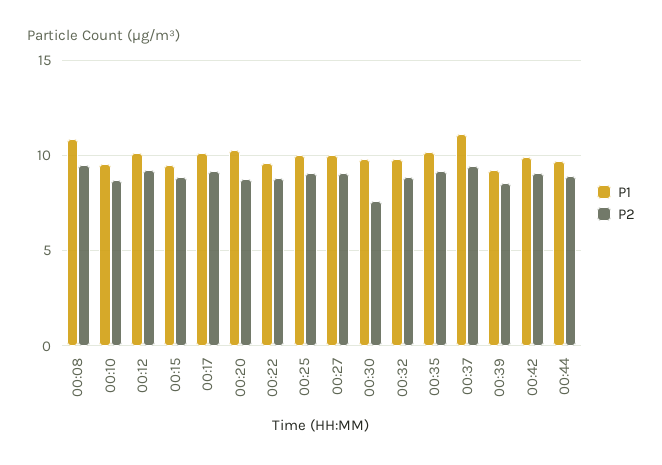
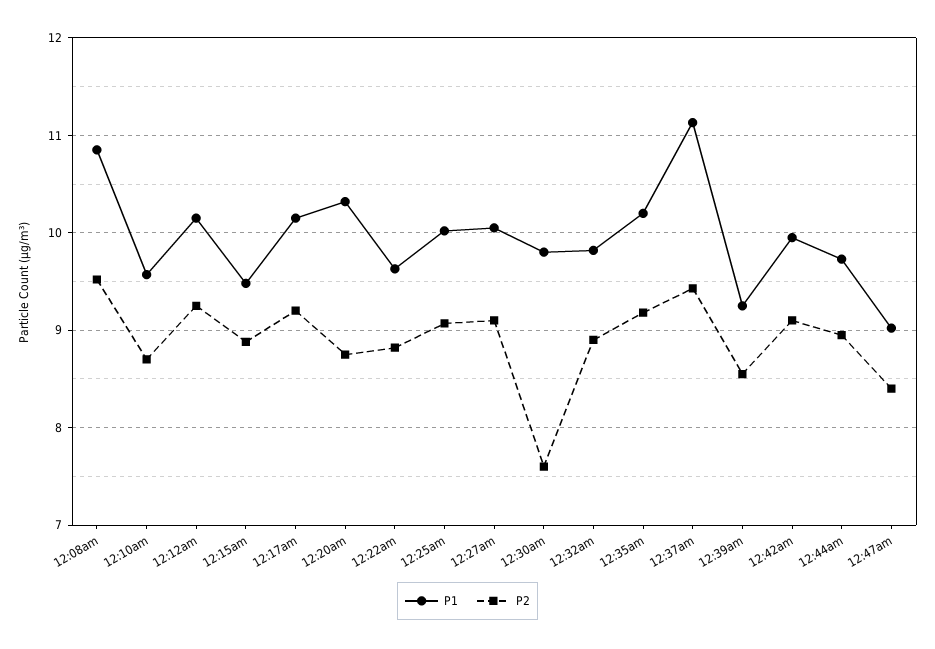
P1, 12:47am: none -> 9
P2, 12:47am: none -> 8.4

